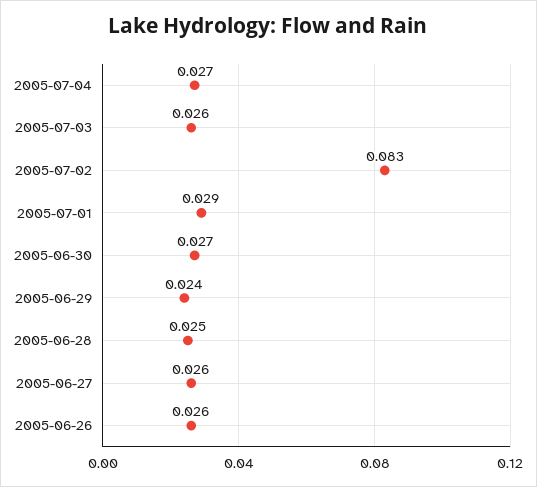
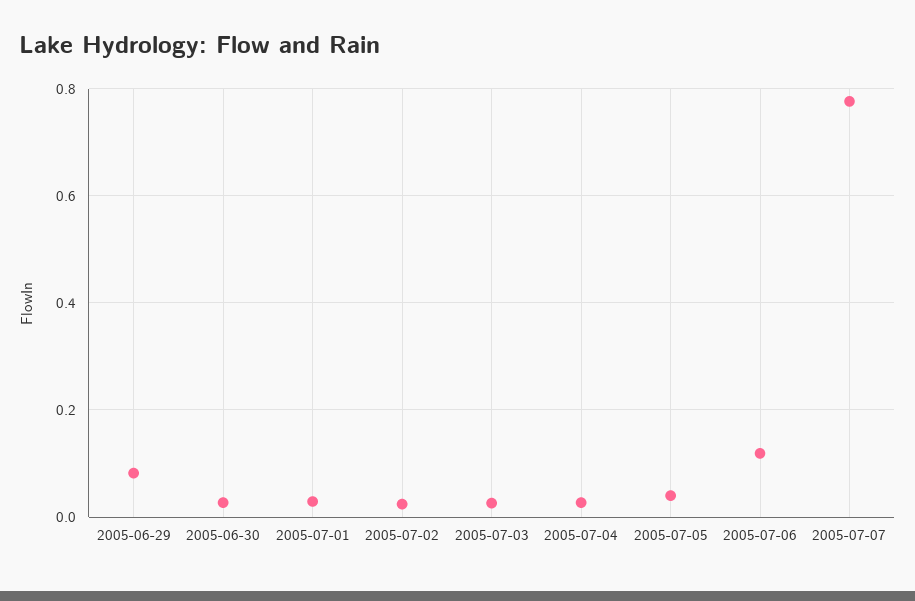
2005-07-02: 0.083 -> 0.02
2005-06-29: 0.024 -> 0.08
2005-06-28: 0.025 -> none
2005-06-27: 0.026 -> none
2005-06-26: 0.026 -> none
2005-07-05: none -> 0.04
2005-07-06: none -> 0.12
2005-07-07: none -> 0.78

